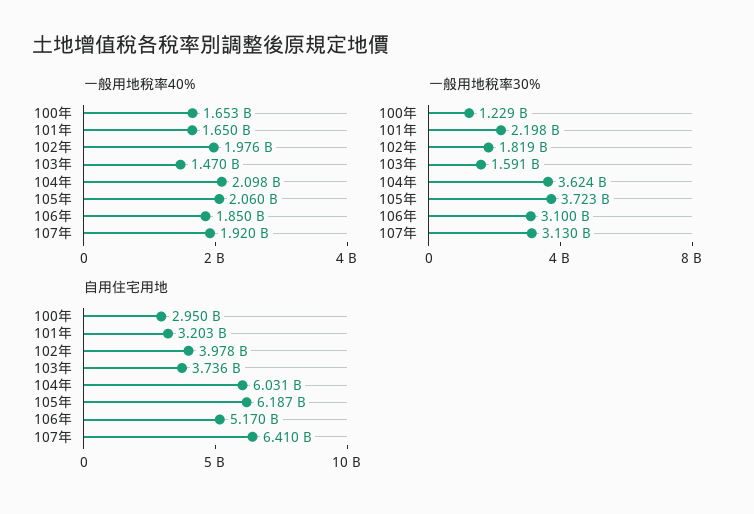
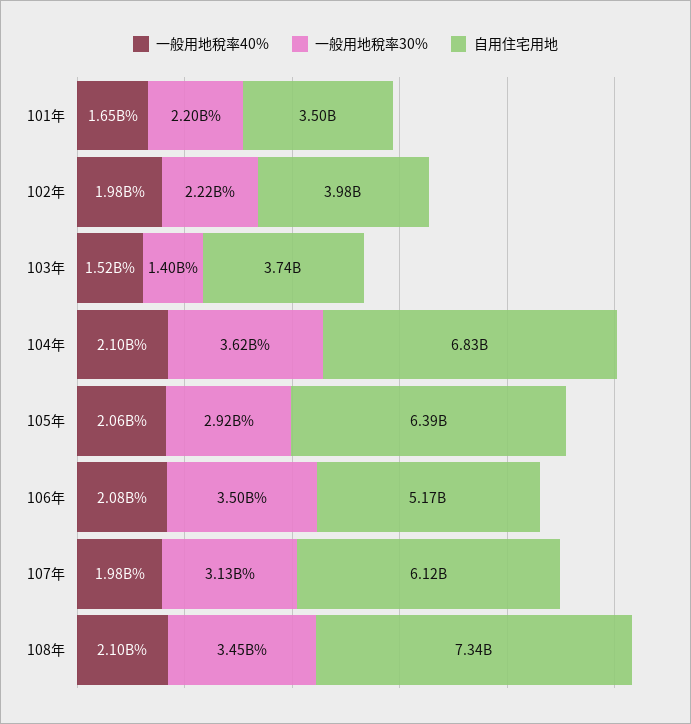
一般用地稅率40%, 100年: 1653000000 -> none
一般用地稅率40%, 103年: 1470000000 -> 1520000000
一般用地稅率40%, 106年: 1850000000 -> 2080000000
一般用地稅率40%, 107年: 1920000000 -> 1980000000
一般用地稅率30%, 100年: 1229000000 -> none
一般用地稅率30%, 102年: 1819000000 -> 2220000000
一般用地稅率30%, 103年: 1591000000 -> 1400000000
一般用地稅率30%, 105年: 3723000000 -> 2920000000
一般用地稅率30%, 106年: 3100000000 -> 3500000000
自用住宅用地, 100年: 2950000000 -> none
自用住宅用地, 101年: 3203000000 -> 3500000000
自用住宅用地, 104年: 6031000000 -> 6830000000
自用住宅用地, 105年: 6187000000 -> 6390000000
自用住宅用地, 107年: 6410000000 -> 6120000000
一般用地稅率40%, 108年: none -> 2100000000
一般用地稅率30%, 108年: none -> 3450000000
自用住宅用地, 108年: none -> 7340000000

